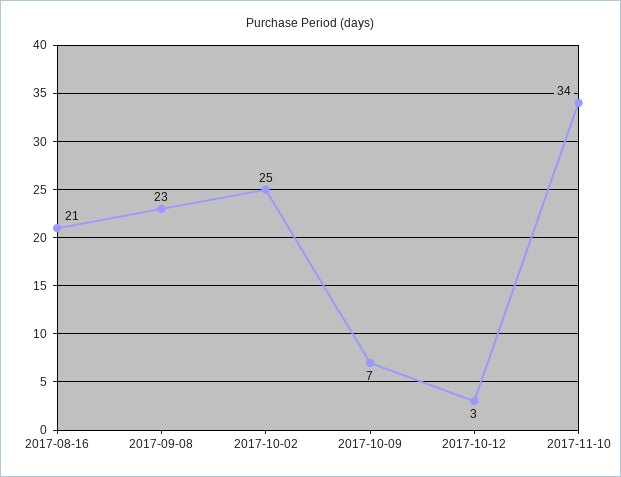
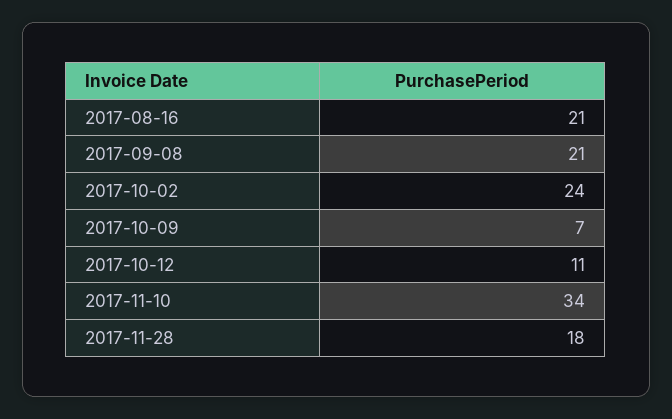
2017-09-08: 23 -> 21
2017-10-02: 25 -> 24
2017-10-12: 3 -> 11
2017-11-28: none -> 18

